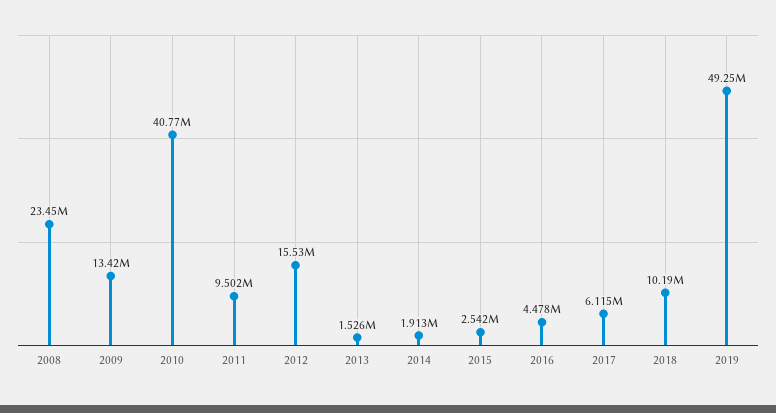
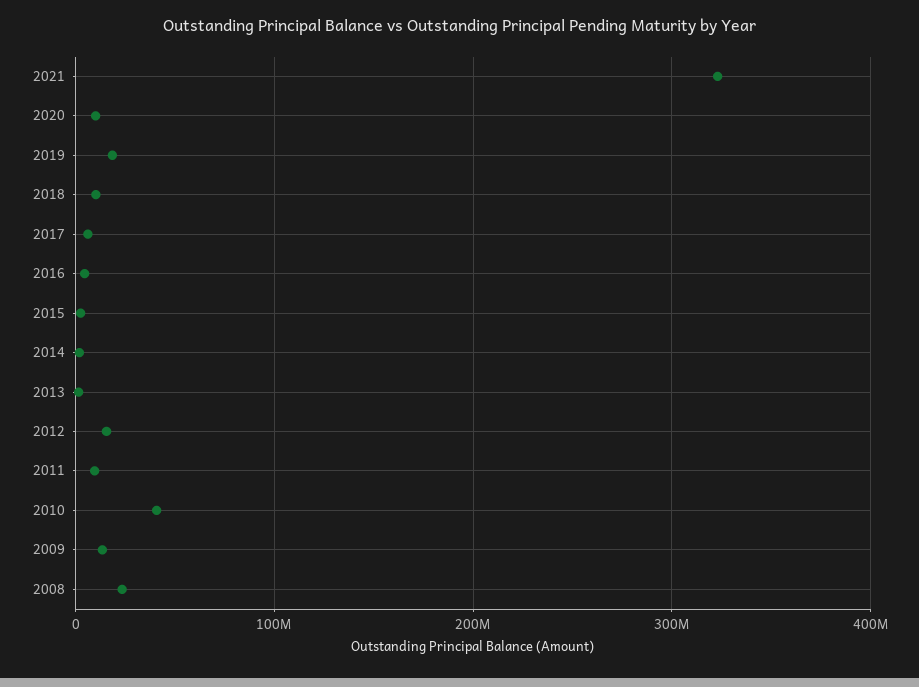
2019: 49250000 -> 20000000
2021: none -> 320000000
2020: none -> 10000000

